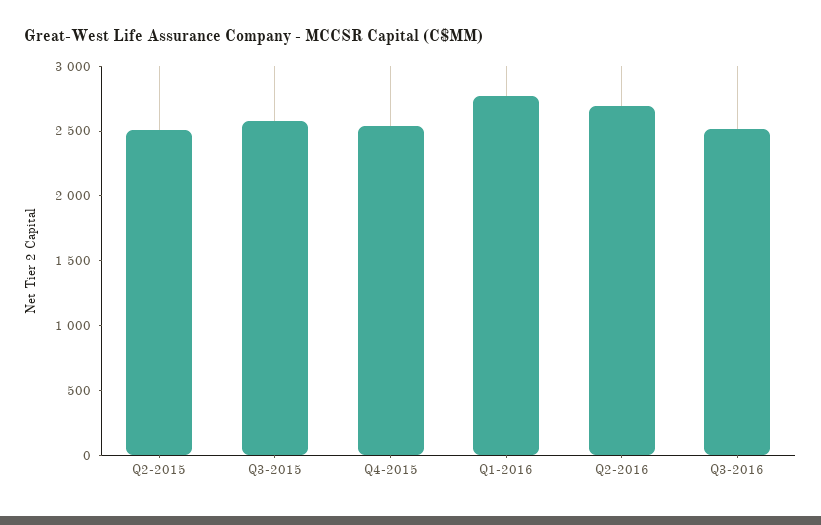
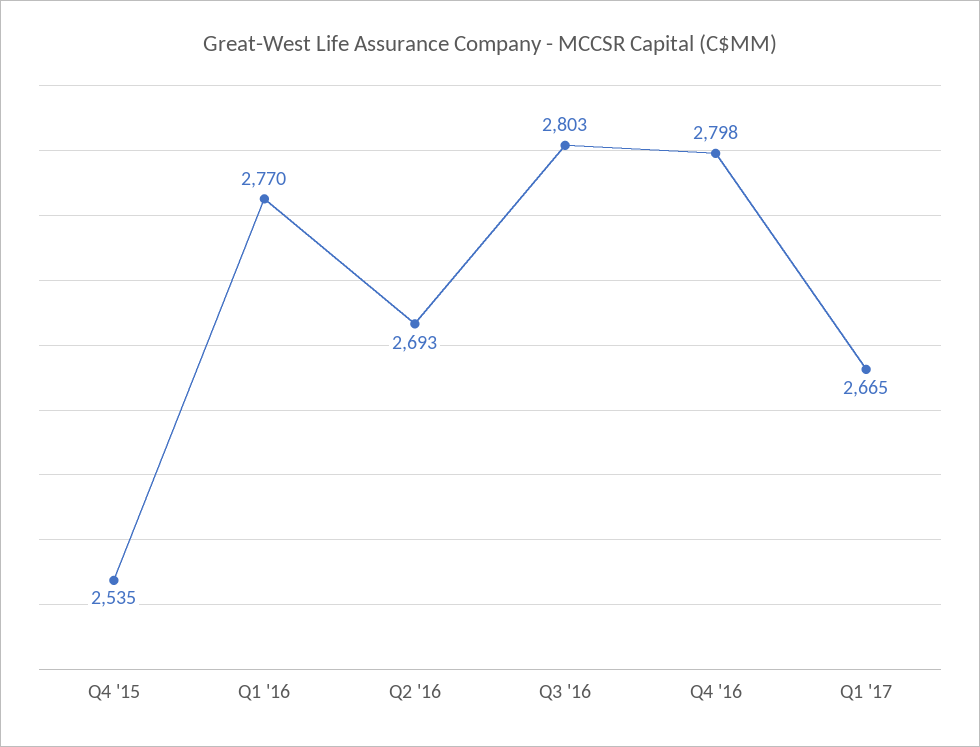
Q2-2015: 2500 -> none
Q3-2015: 2600 -> none
Q3-2016: 2500 -> 2803
Q4 '16: none -> 2798
Q1 '17: none -> 2665

